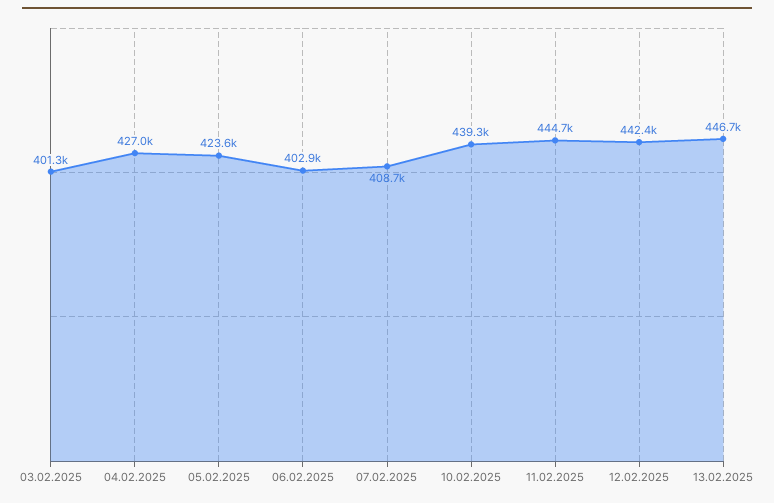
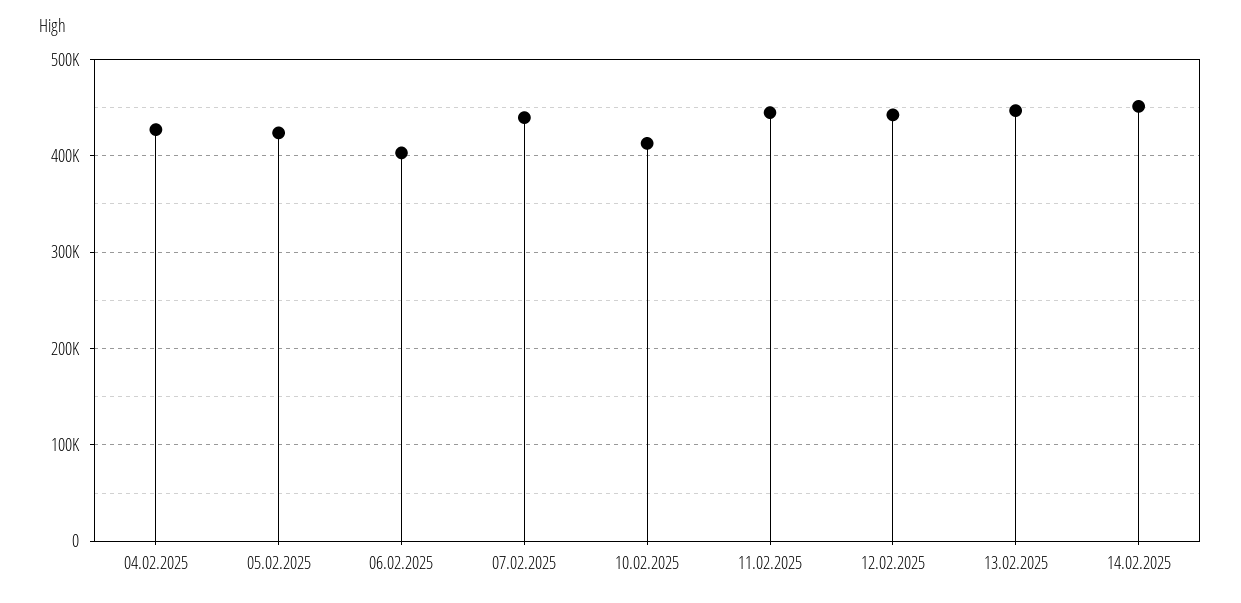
03.02.2025: 401300 -> none
07.02.2025: 408700 -> 440000
10.02.2025: 439300 -> 410000
14.02.2025: none -> 450000

